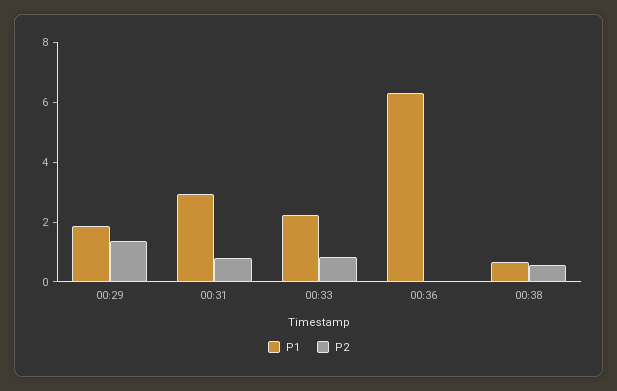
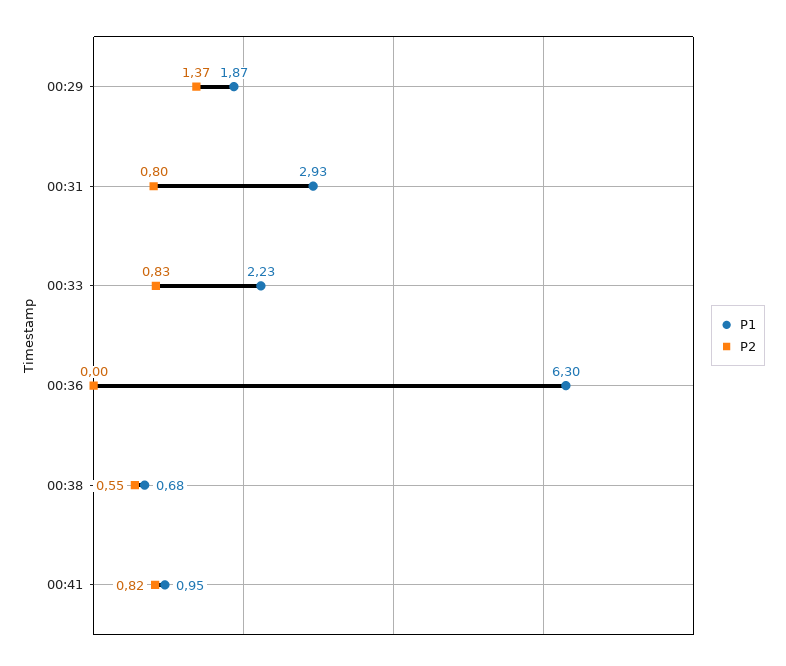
P1, 00:41: none -> 0.95
P2, 00:41: none -> 0.82

